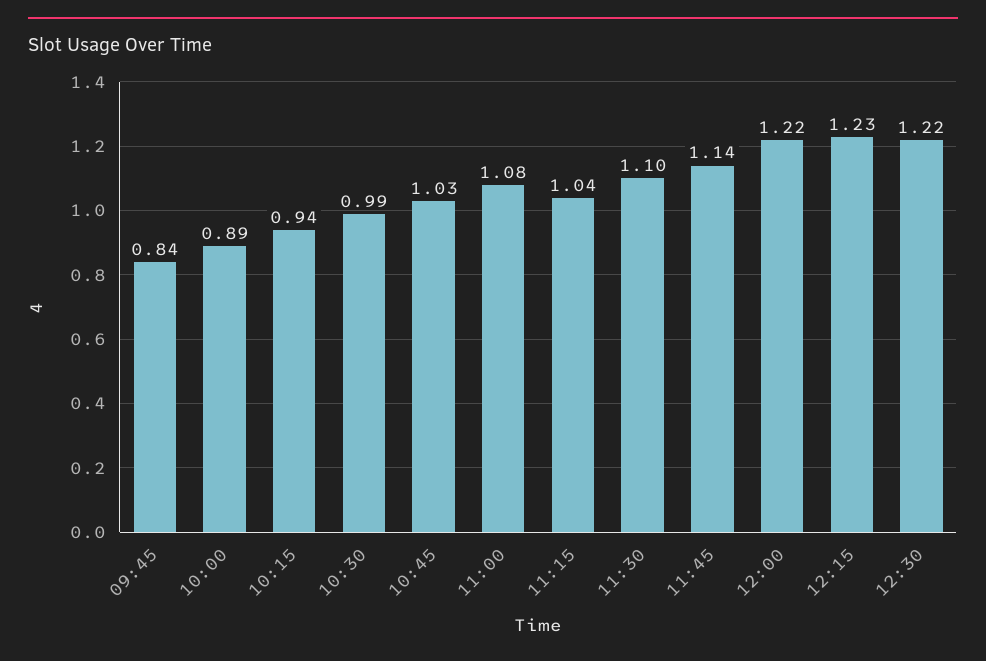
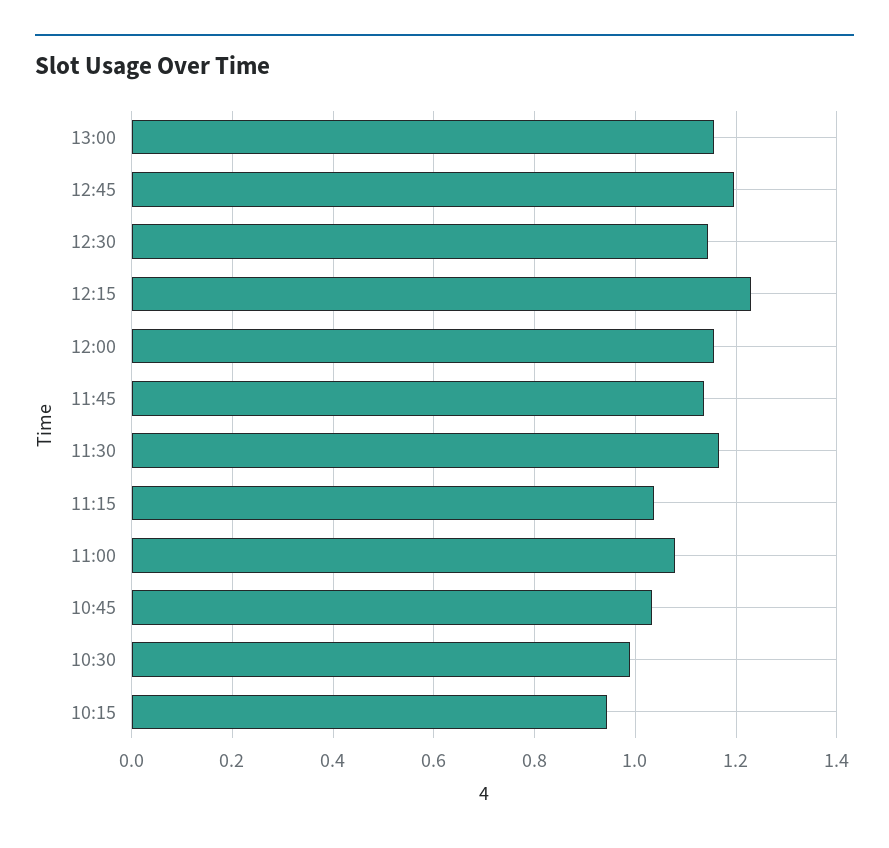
09:45: 0.84 -> none
10:00: 0.89 -> none
11:30: 1.1 -> 1.16
12:00: 1.22 -> 1.16
12:30: 1.22 -> 1.14
13:00: none -> 1.16
12:45: none -> 1.2

